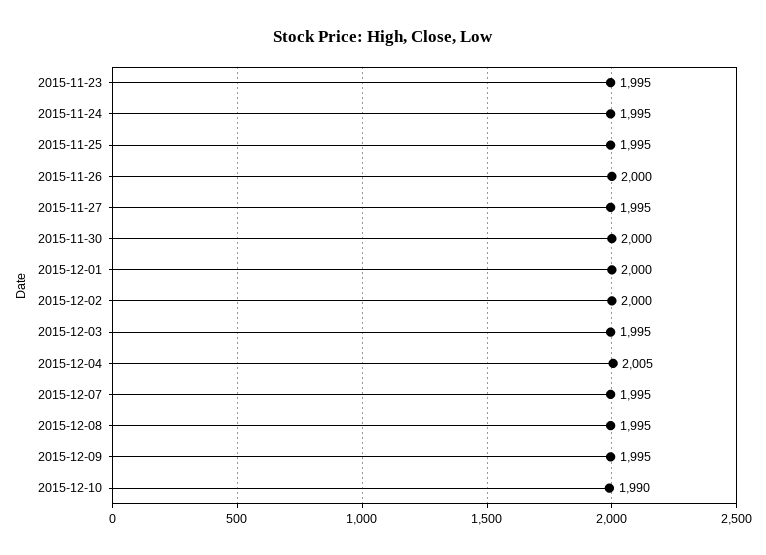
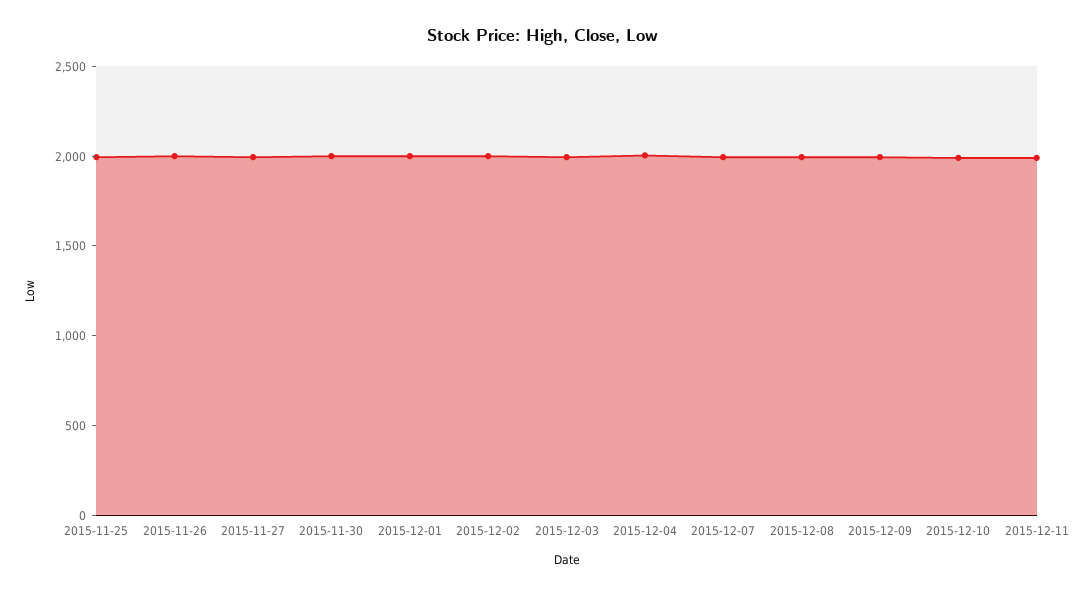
2015-11-23: 1995 -> none
2015-11-24: 1995 -> none
2015-12-11: none -> 2000

